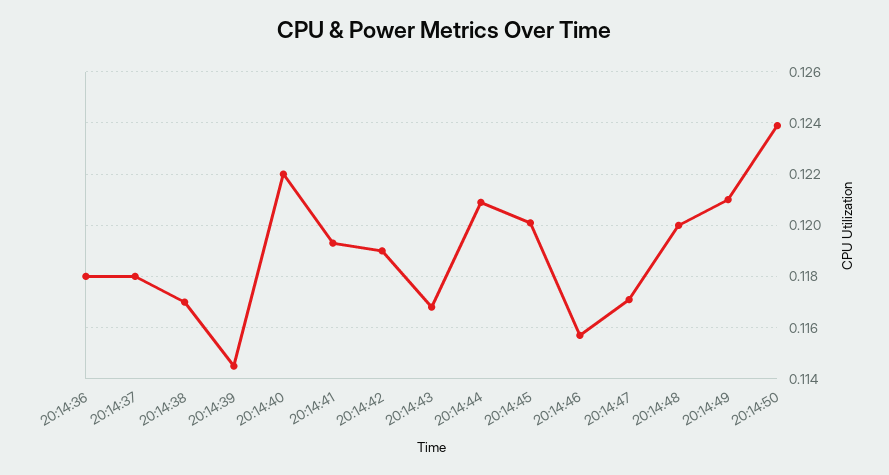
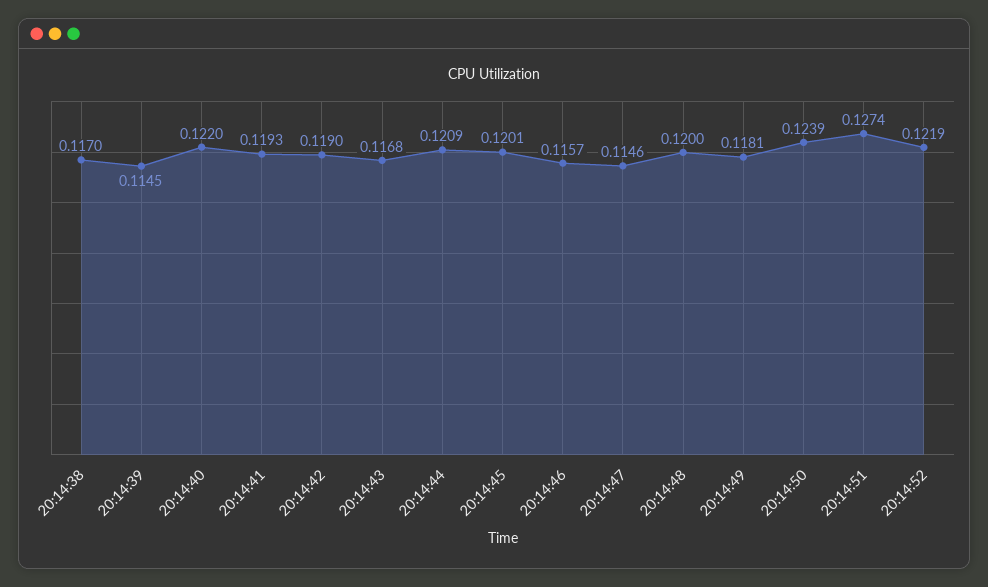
20:14:36: 0.118 -> none
20:14:37: 0.118 -> none
20:14:47: 0.117 -> 0.1146
20:14:49: 0.121 -> 0.1181
20:14:51: none -> 0.1274
20:14:52: none -> 0.1219

